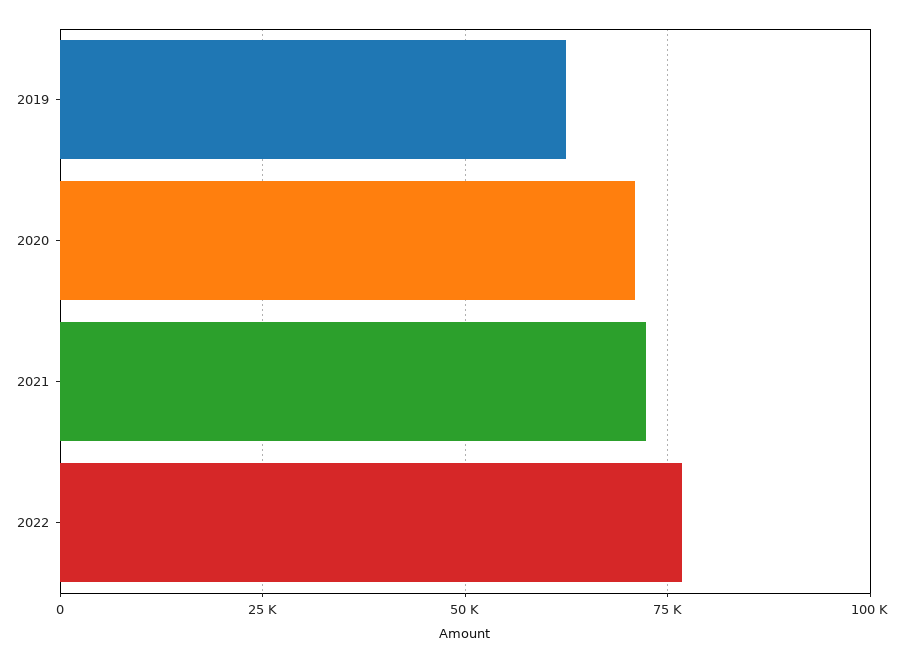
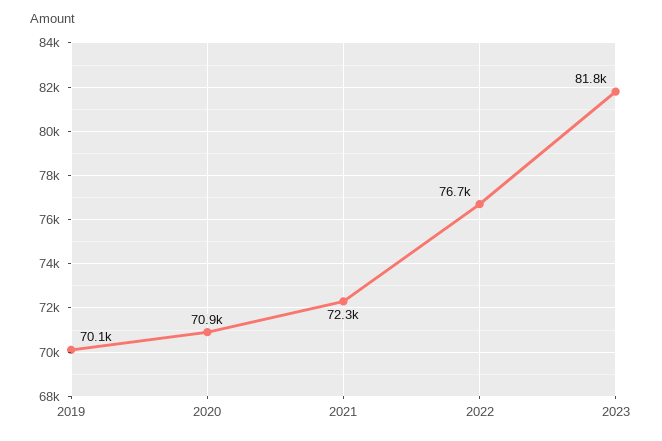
2019: 62500 -> 70100
2023: none -> 81800

